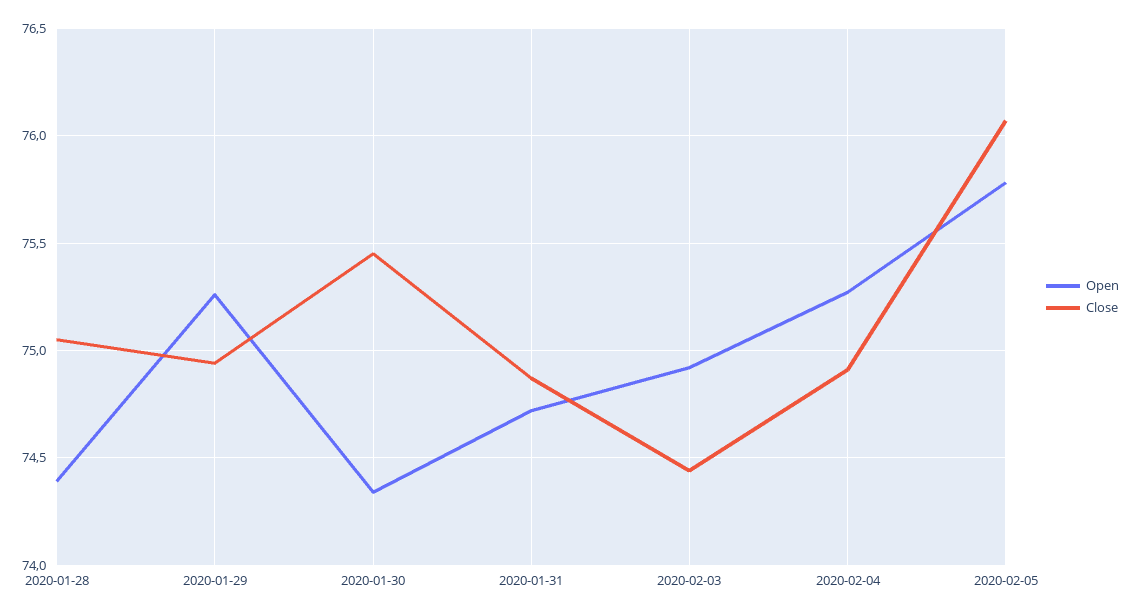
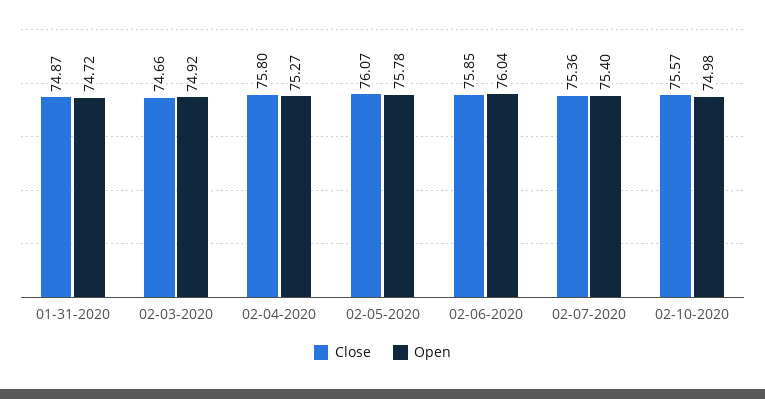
Open, 2020-01-28: 74.4 -> none
Close, 2020-01-28: 75.05 -> none
Open, 2020-01-29: 75.25 -> none
Close, 2020-01-29: 74.95 -> none
Open, 2020-01-30: 74.35 -> none
Close, 2020-01-30: 75.45 -> none
Close, 2020-02-03: 74.45 -> 74.66
Close, 2020-02-04: 74.9 -> 75.8
Close, 02-06-2020: none -> 75.85
Open, 02-06-2020: none -> 76.04
Close, 02-07-2020: none -> 75.36
Open, 02-07-2020: none -> 75.4
Close, 02-10-2020: none -> 75.57
Open, 02-10-2020: none -> 74.98

